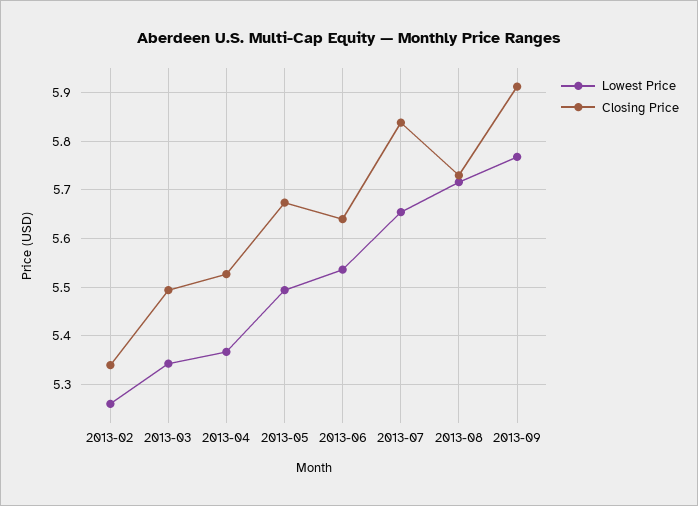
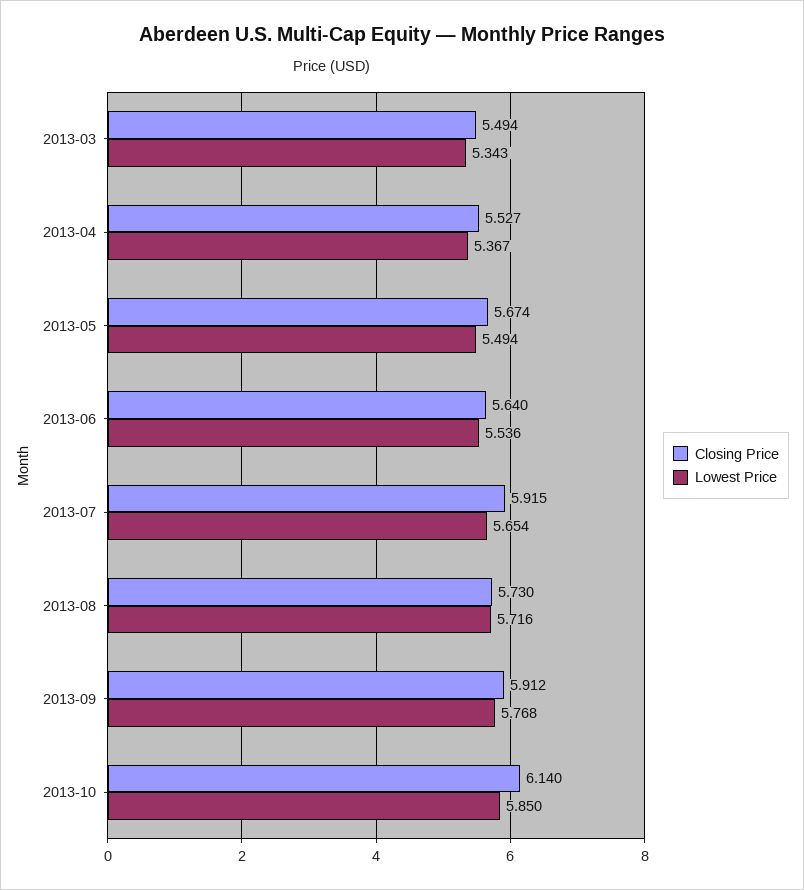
Lowest Price, 2013-02: 5.26 -> none
Closing Price, 2013-02: 5.34 -> none
Closing Price, 2013-07: 5.84 -> 5.915
Closing Price, 2013-10: none -> 6.14
Lowest Price, 2013-10: none -> 5.85

